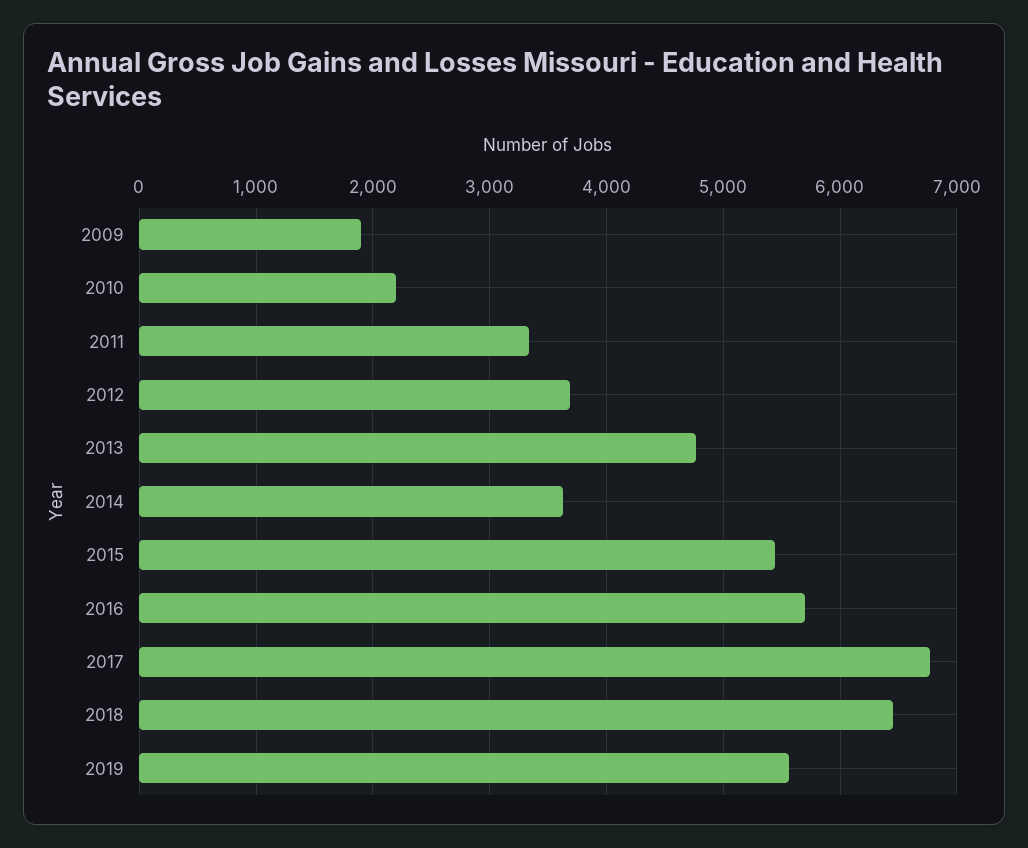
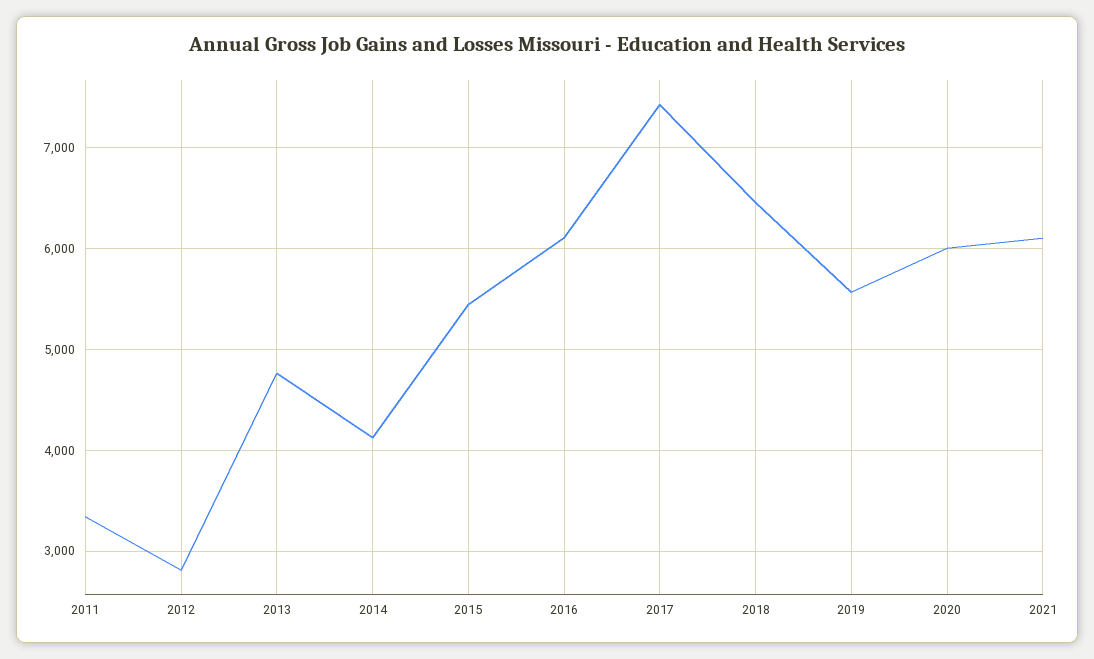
2009: 1900 -> none
2010: 2200 -> none
2012: 3700 -> 2800
2014: 3600 -> 4100
2016: 5700 -> 6100
2017: 6800 -> 7400
2020: none -> 6000
2021: none -> 6100

